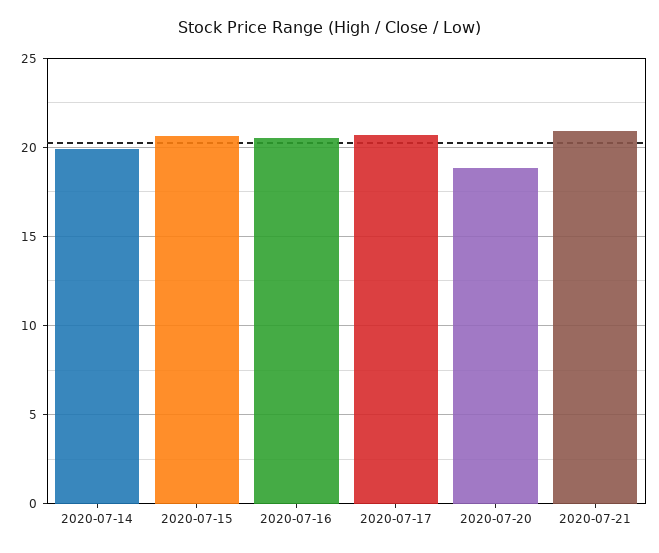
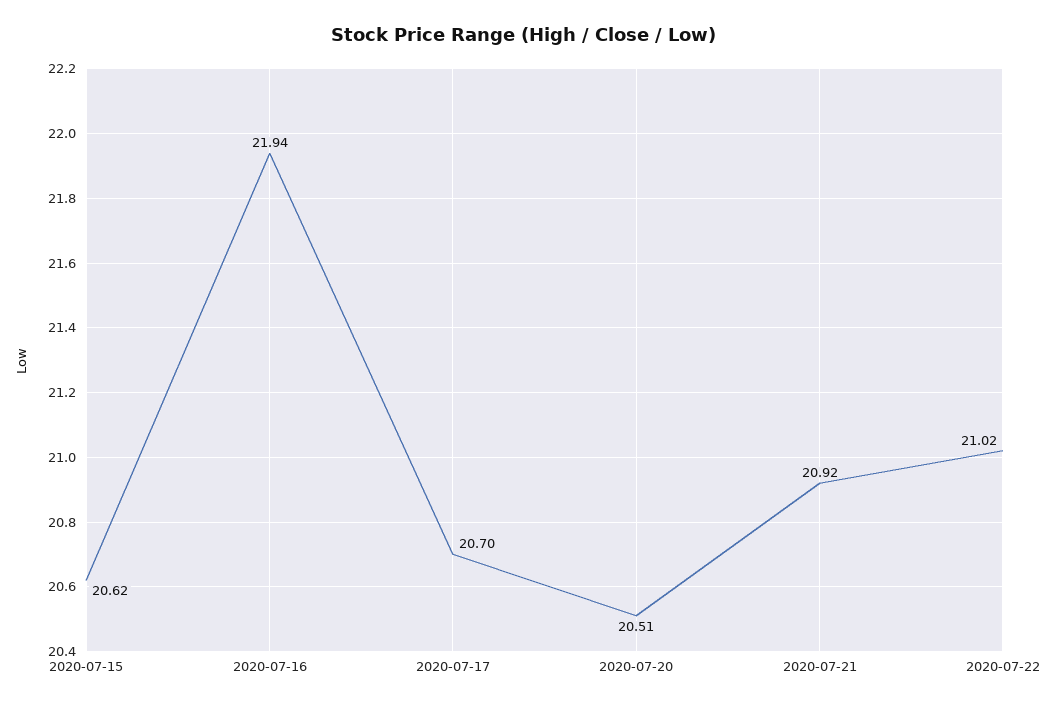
2020-07-14: 20 -> none
2020-07-16: 20.5 -> 21.94
2020-07-20: 19 -> 20.51
2020-07-22: none -> 21.02

